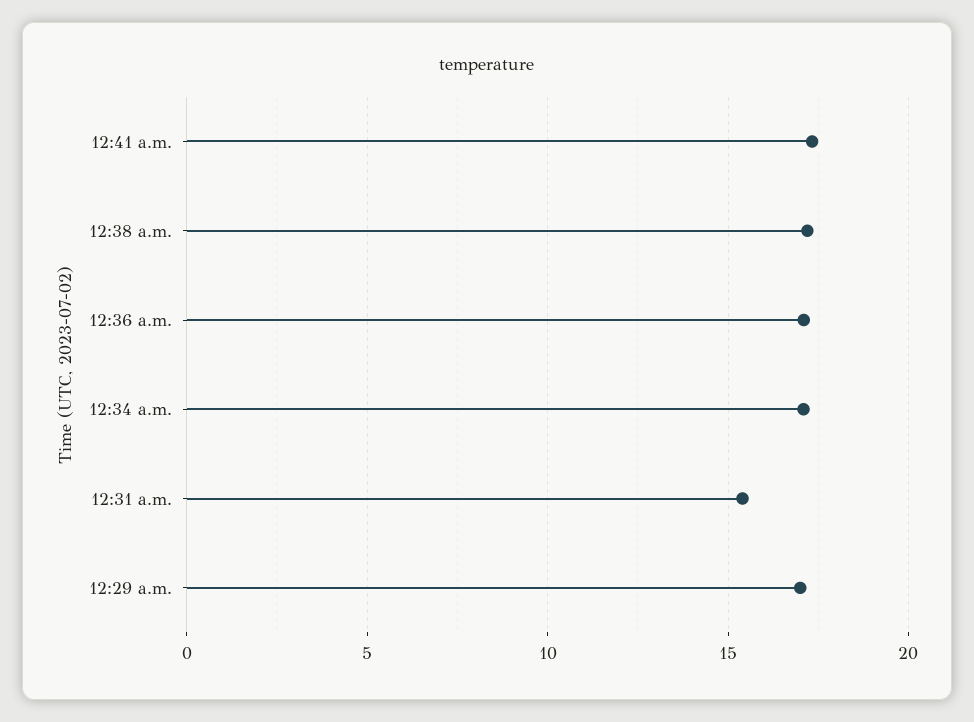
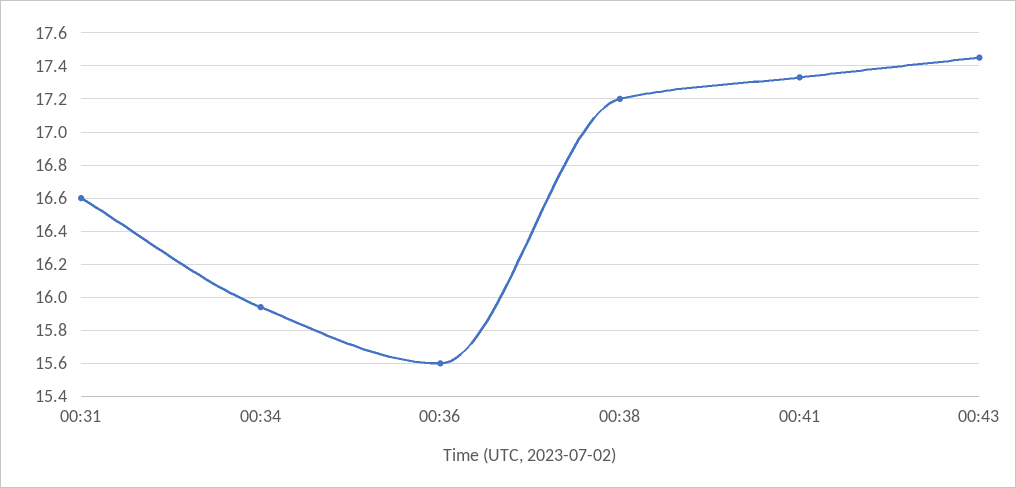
12:36 a.m.: 17 -> 15.6
12:34 a.m.: 17 -> 15.95
12:31 a.m.: 15.5 -> 16.6
12:29 a.m.: 17 -> none
00:43: none -> 17.45

